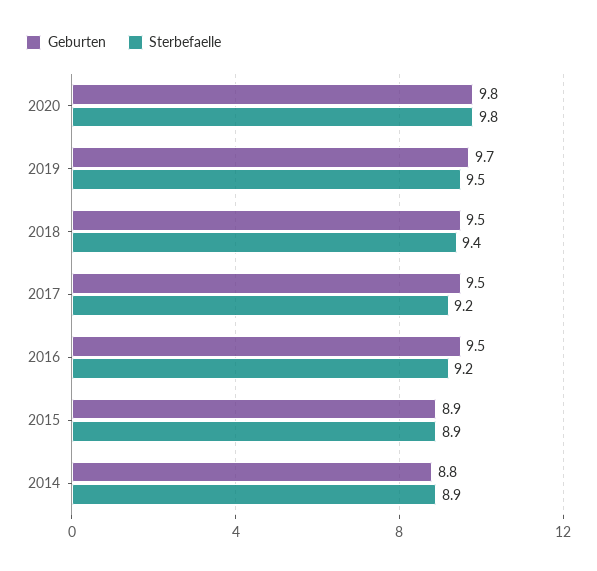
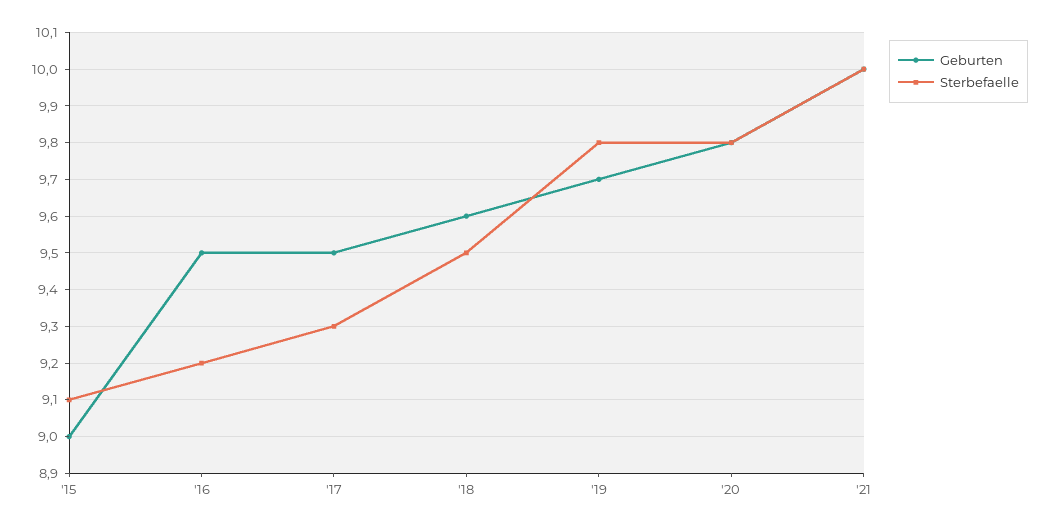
Sterbefaelle, 2019: 9.5 -> 9.8
Geburten, 2018: 9.5 -> 9.6
Sterbefaelle, 2018: 9.4 -> 9.5
Sterbefaelle, 2017: 9.2 -> 9.3
Geburten, 2015: 8.9 -> 9
Sterbefaelle, 2015: 8.9 -> 9.1
Geburten, 2014: 8.8 -> none
Sterbefaelle, 2014: 8.9 -> none
Geburten, '21: none -> 10
Sterbefaelle, '21: none -> 10

